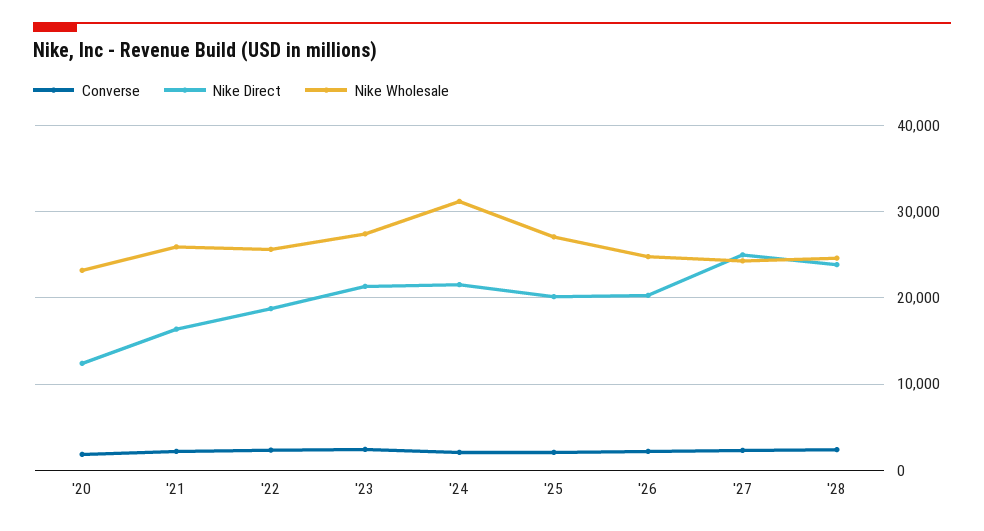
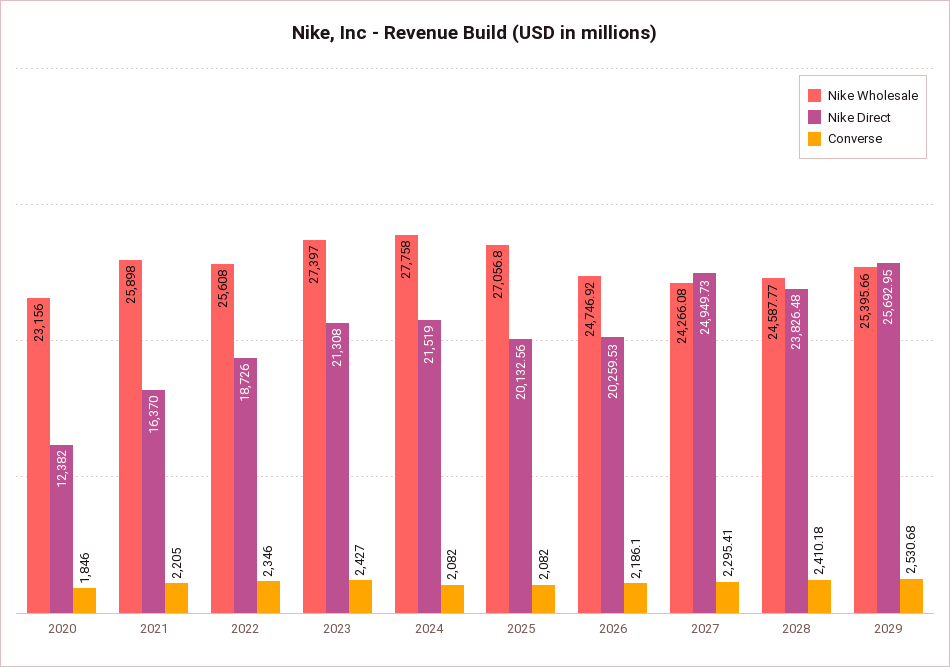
Nike Wholesale, '24: 31000 -> 27758
Nike Wholesale, 2029: none -> 25395.66
Nike Direct, 2029: none -> 25692.95
Converse, 2029: none -> 2530.68

